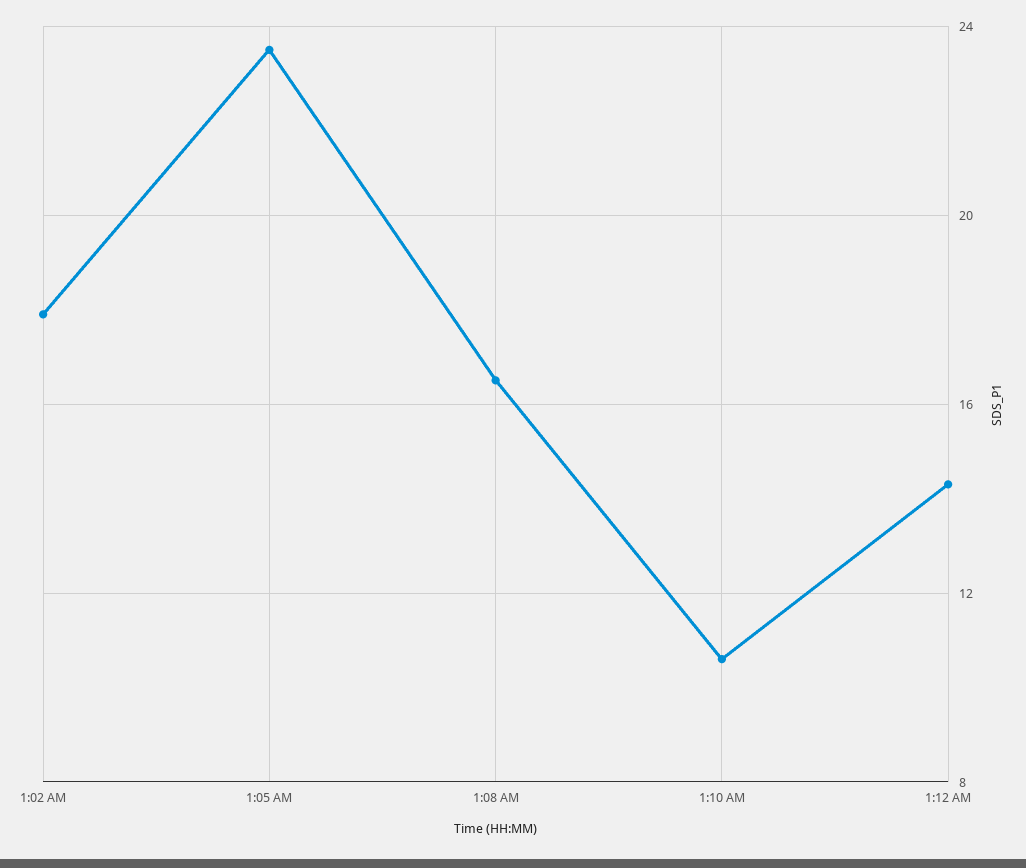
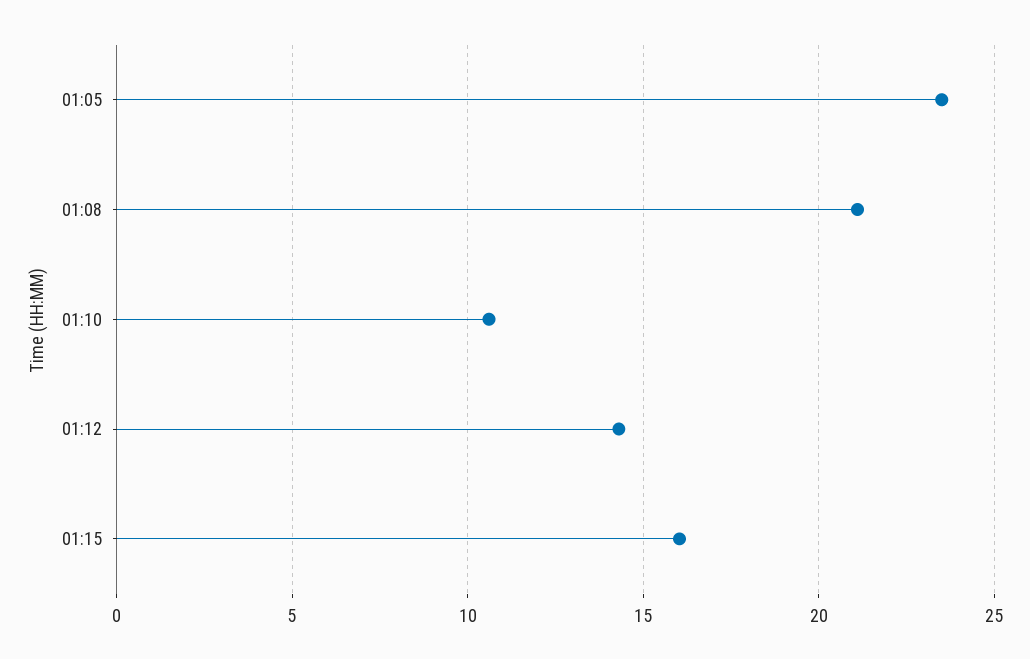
1:02 AM: 18 -> none
1:08 AM: 16.5 -> 21
01:15: none -> 16

